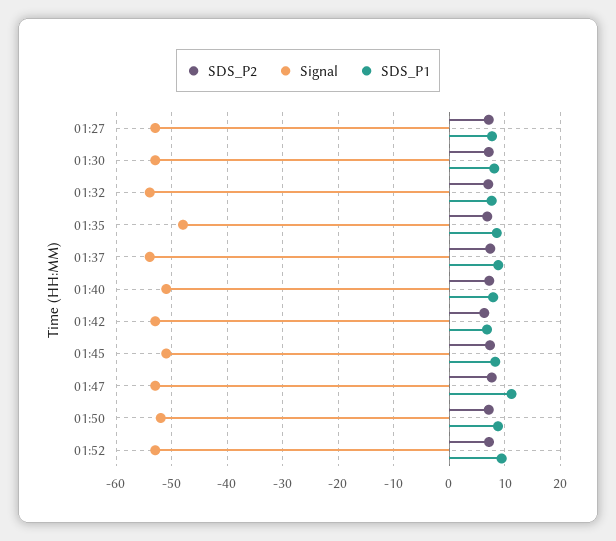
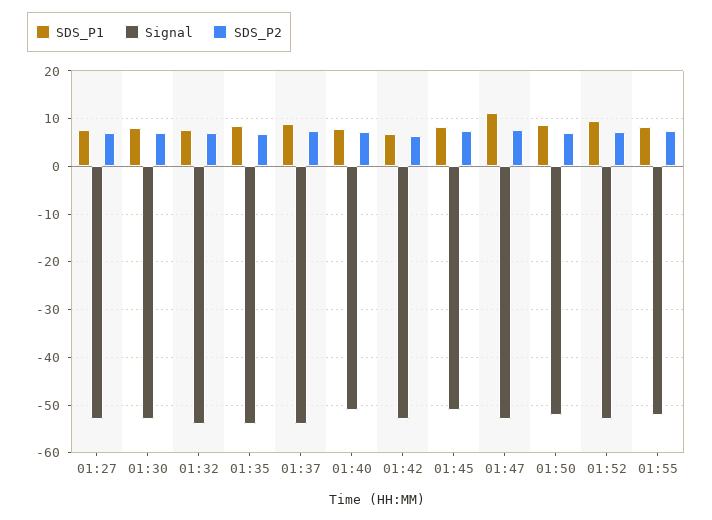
Signal, 01:35: -48 -> -54
SDS_P1, 01:55: none -> 8
Signal, 01:55: none -> -52
SDS_P2, 01:55: none -> 8

